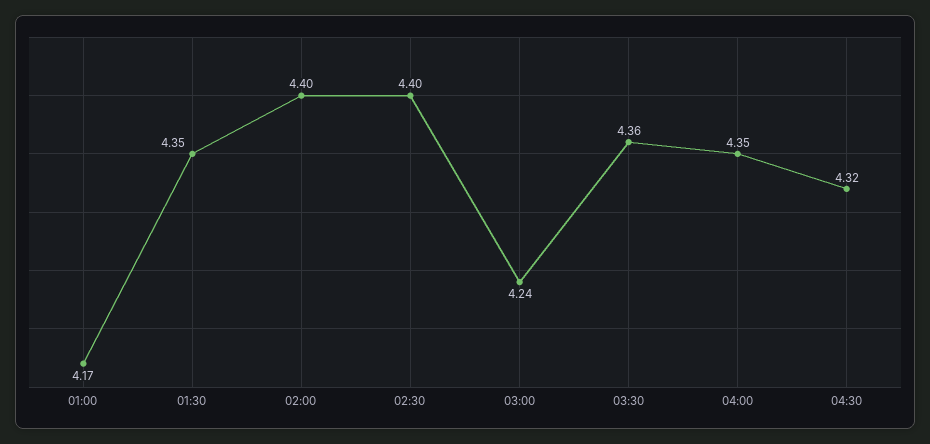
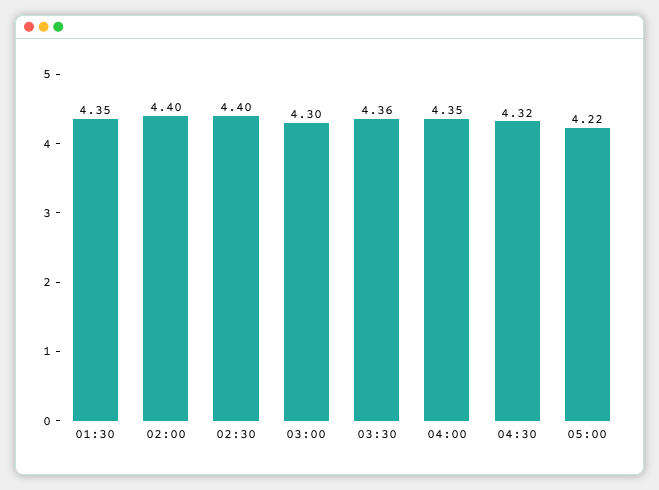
01:00: 4.17 -> none
03:00: 4.24 -> 4.3
05:00: none -> 4.22

